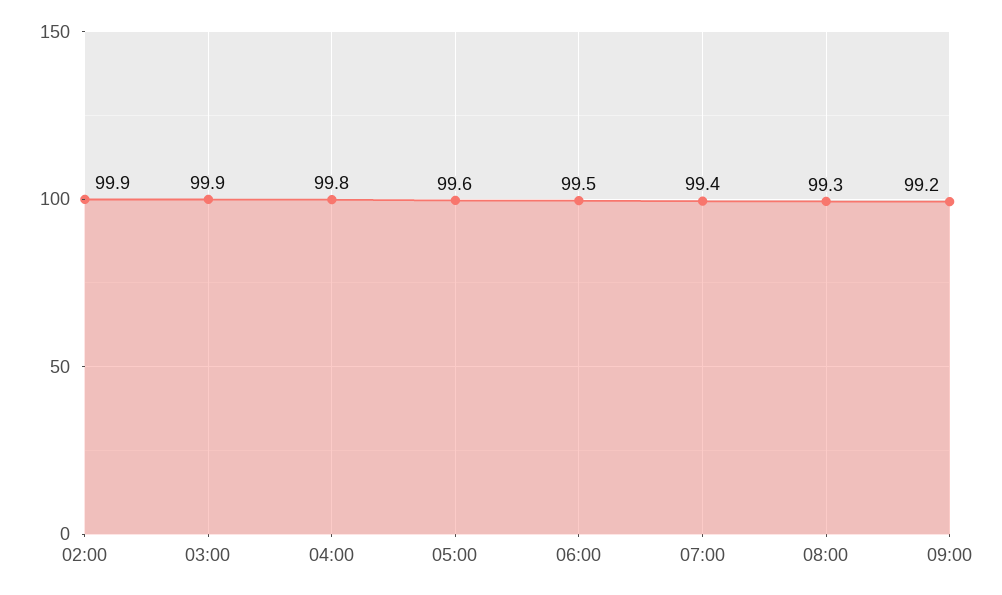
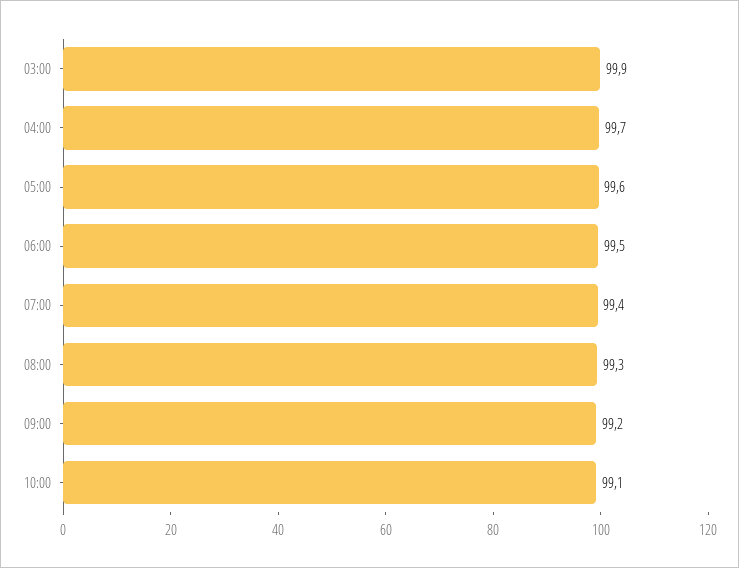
02:00: 99.9 -> none
04:00: 99.8 -> 99.7
10:00: none -> 99.1

